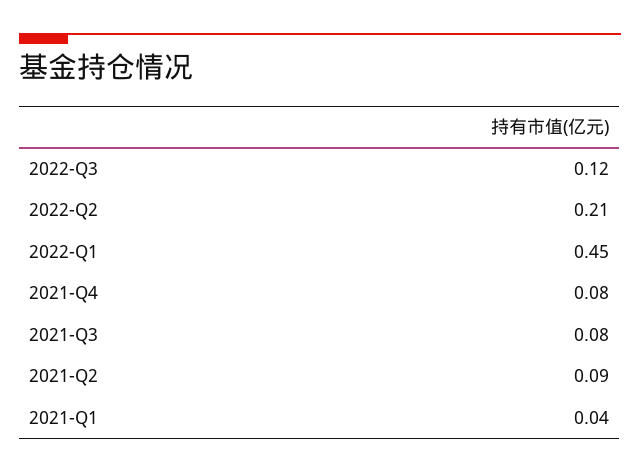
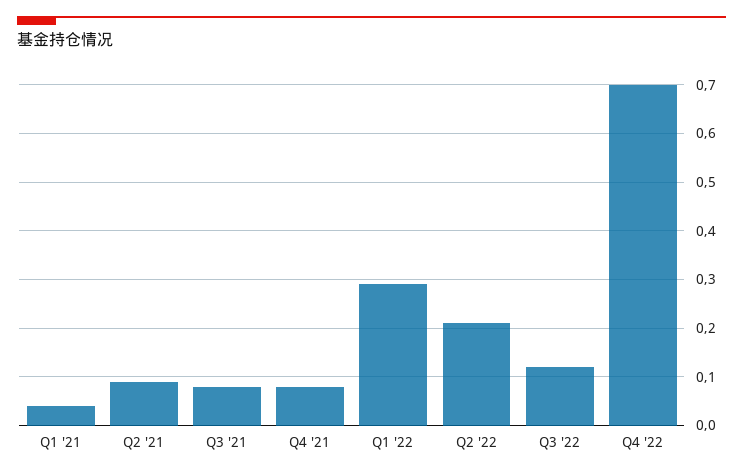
2022-Q1: 0.45 -> 0.3
Q4 '22: none -> 0.7

